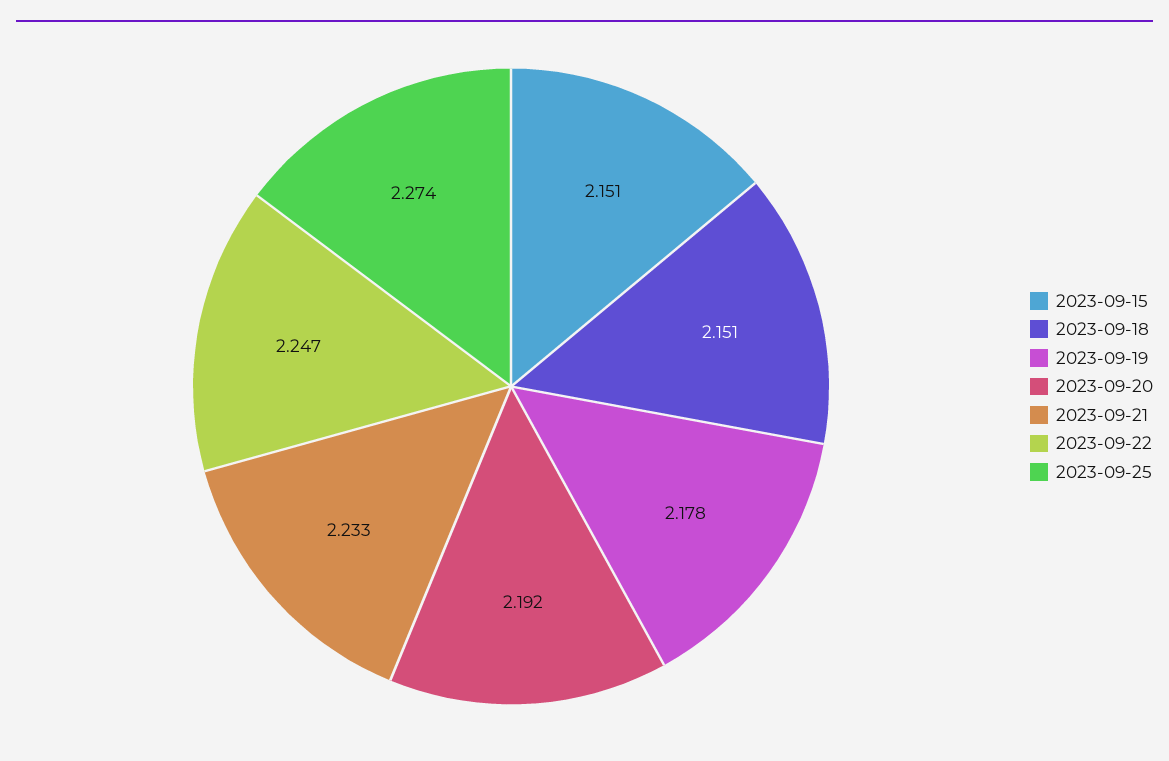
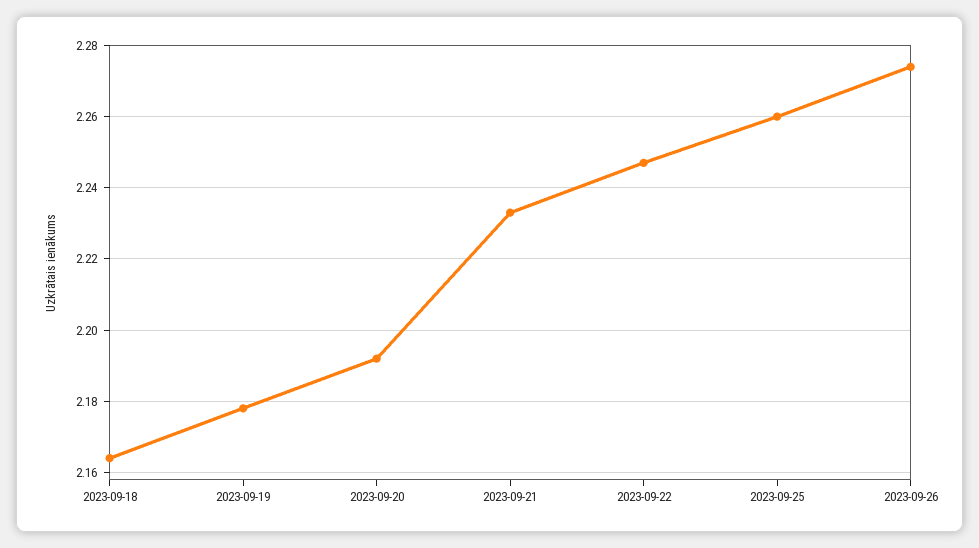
2023-09-15: 2.151 -> none
2023-09-18: 2.151 -> 2.165
2023-09-25: 2.274 -> 2.26
2023-09-26: none -> 2.275

